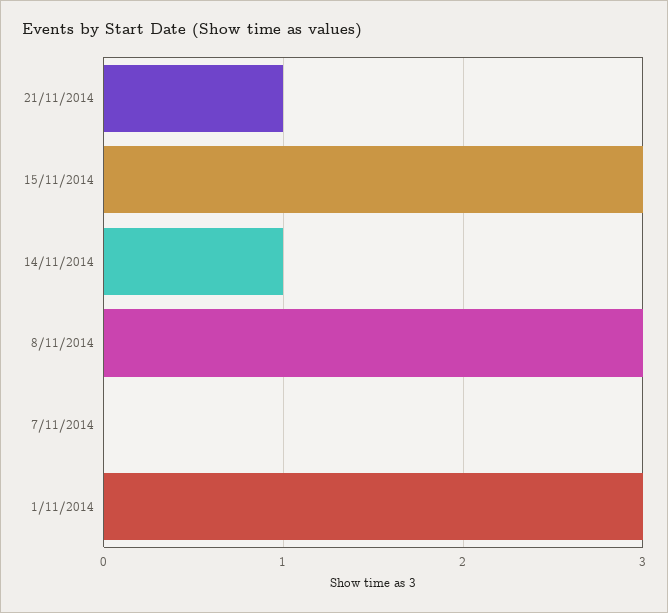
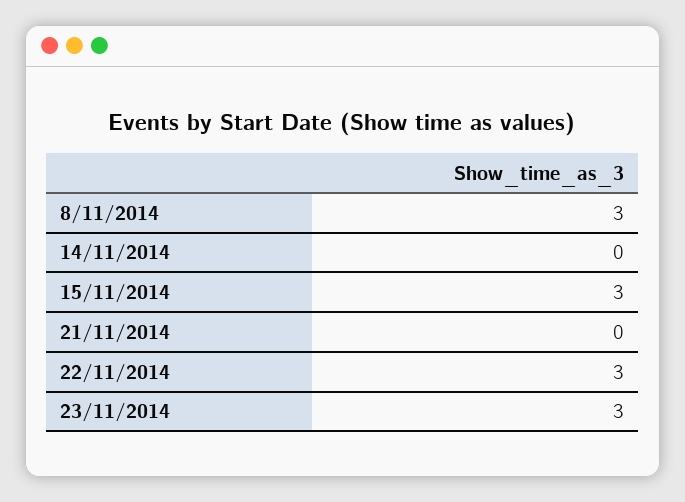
21/11/2014: 1 -> 0
14/11/2014: 1 -> 0
7/11/2014: 0 -> none
1/11/2014: 3 -> none
22/11/2014: none -> 3
23/11/2014: none -> 3

